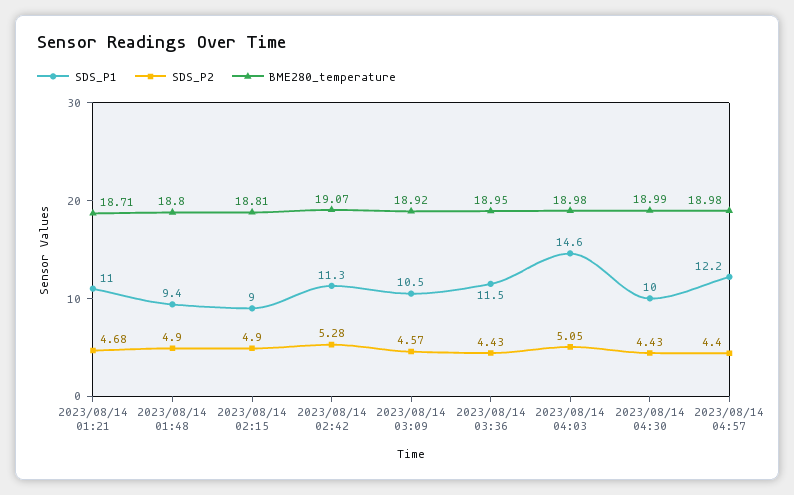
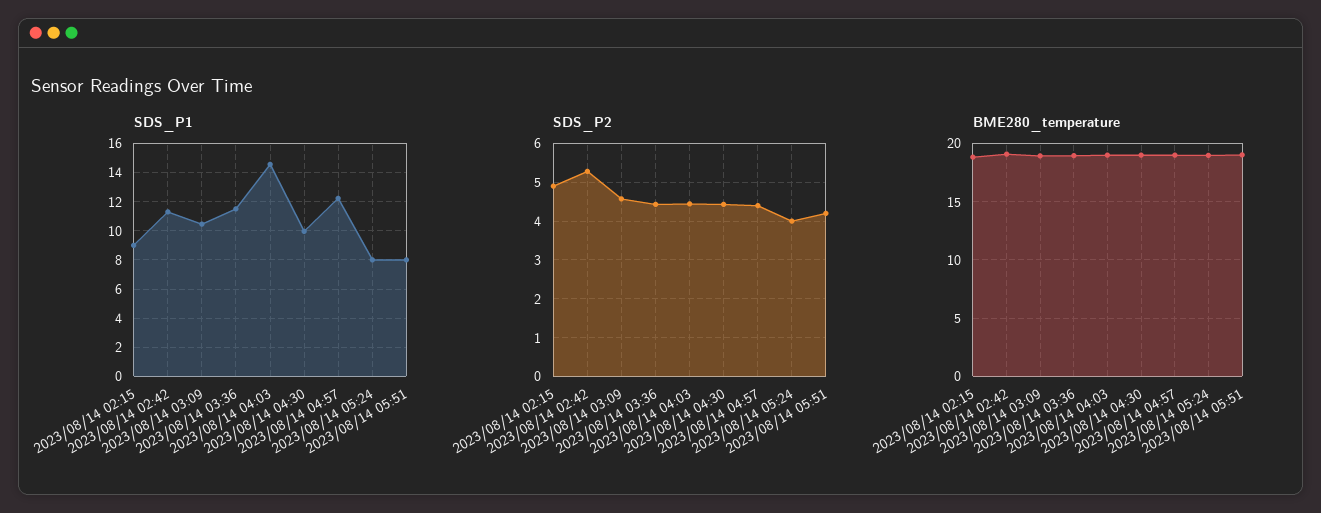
SDS_P1, 2023/08/14 01:21: 11 -> none
SDS_P2, 2023/08/14 01:21: 4.68 -> none
BME280_temperature, 2023/08/14 01:21: 18.71 -> none
SDS_P1, 2023/08/14 01:48: 9.4 -> none
SDS_P2, 2023/08/14 01:48: 4.9 -> none
BME280_temperature, 2023/08/14 01:48: 18.8 -> none
SDS_P2, 2023/08/14 04:03: 5.05 -> 4.4
SDS_P1, 2023/08/14 05:24: none -> 8
SDS_P1, 2023/08/14 05:51: none -> 8
SDS_P2, 2023/08/14 05:24: none -> 4
SDS_P2, 2023/08/14 05:51: none -> 4.2
BME280_temperature, 2023/08/14 05:24: none -> 19
BME280_temperature, 2023/08/14 05:51: none -> 19

